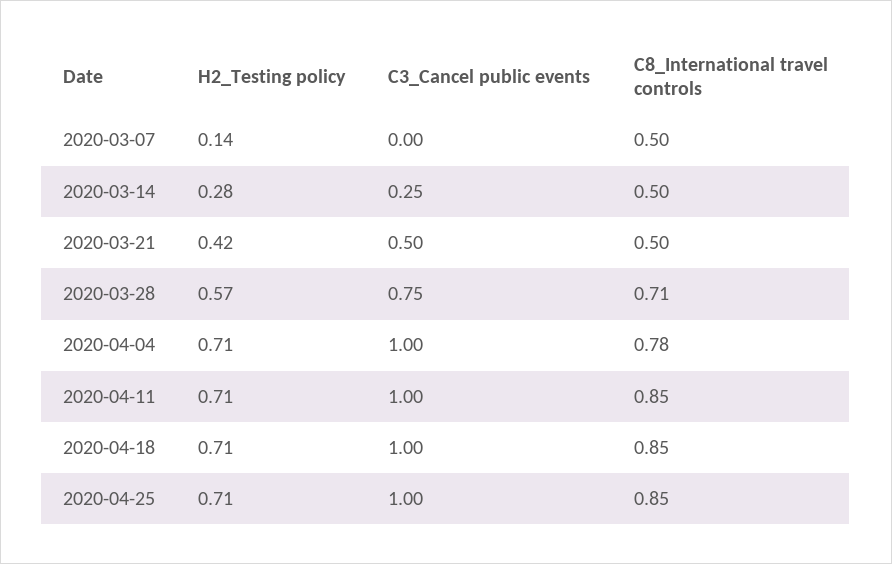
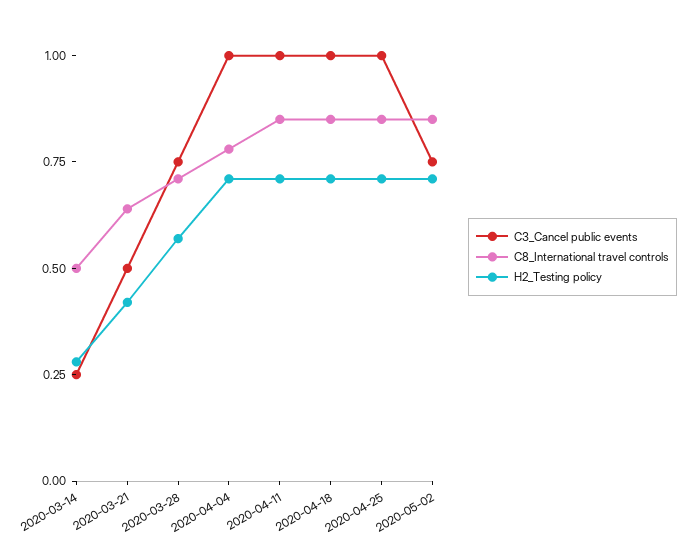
H2_Testing policy, 2020-03-07: 0.14 -> none
C3_Cancel public events, 2020-03-07: 0 -> none
C8_International travel controls, 2020-03-07: 0.5 -> none
C8_International travel controls, 2020-03-21: 0.5 -> 0.65
C3_Cancel public events, 2020-05-02: none -> 0.75
C8_International travel controls, 2020-05-02: none -> 0.85
H2_Testing policy, 2020-05-02: none -> 0.7

